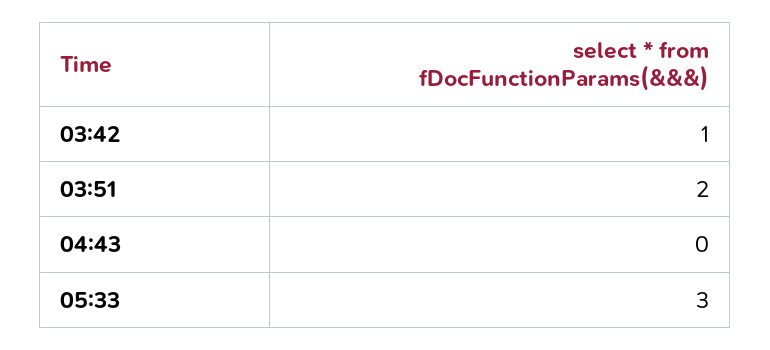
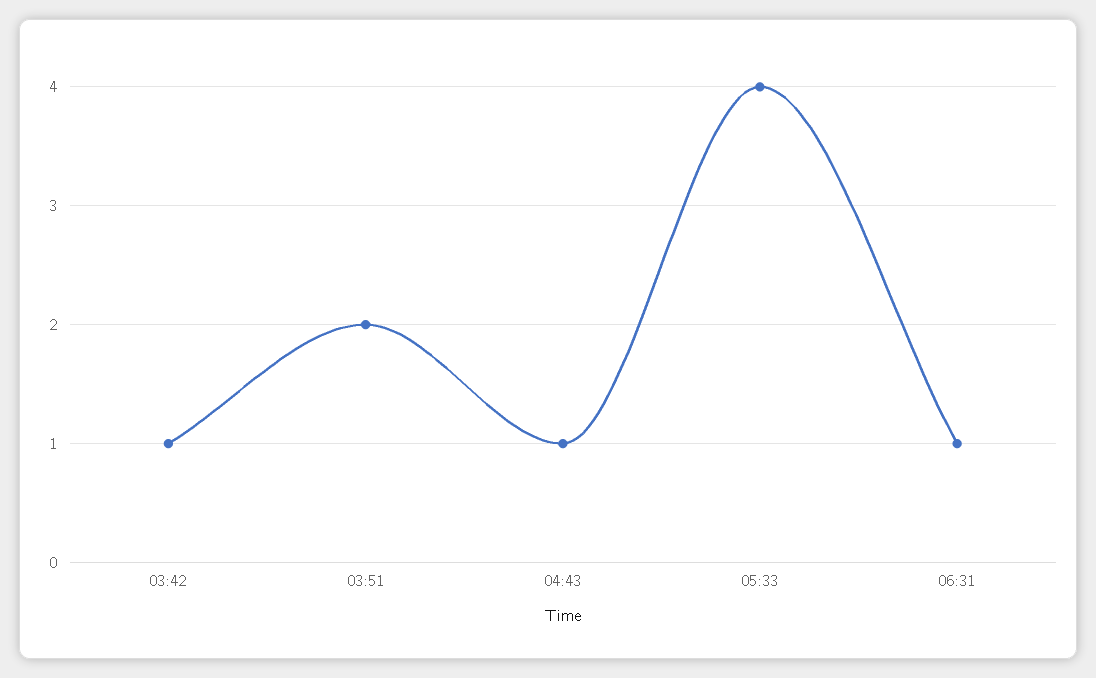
04:43: 0 -> 1
05:33: 3 -> 4
06:31: none -> 1

